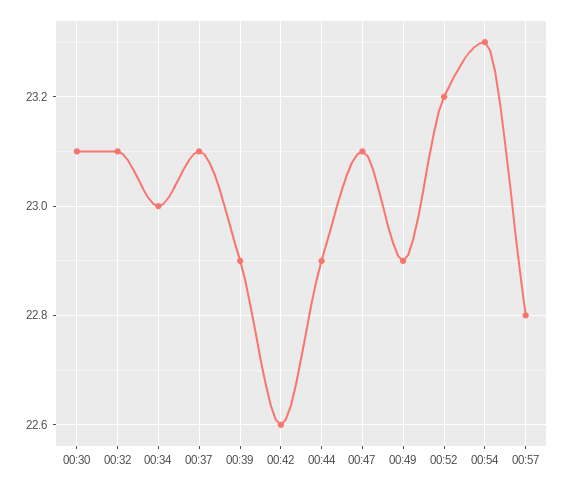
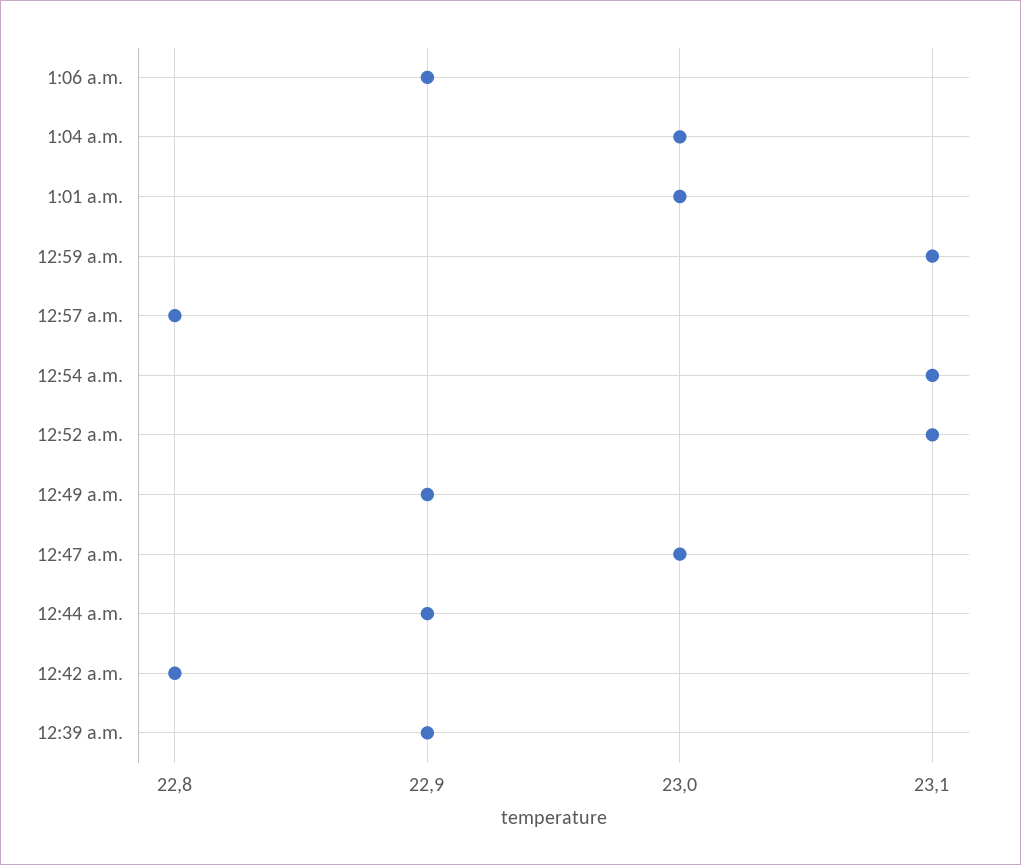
00:30: 23.1 -> none
00:32: 23.1 -> none
00:34: 23 -> none
00:37: 23.1 -> none
00:42: 22.6 -> 22.8
00:47: 23.1 -> 23
00:52: 23.2 -> 23.1
00:54: 23.3 -> 23.1
1:06 a.m.: none -> 22.9
1:04 a.m.: none -> 23
1:01 a.m.: none -> 23
12:59 a.m.: none -> 23.1

